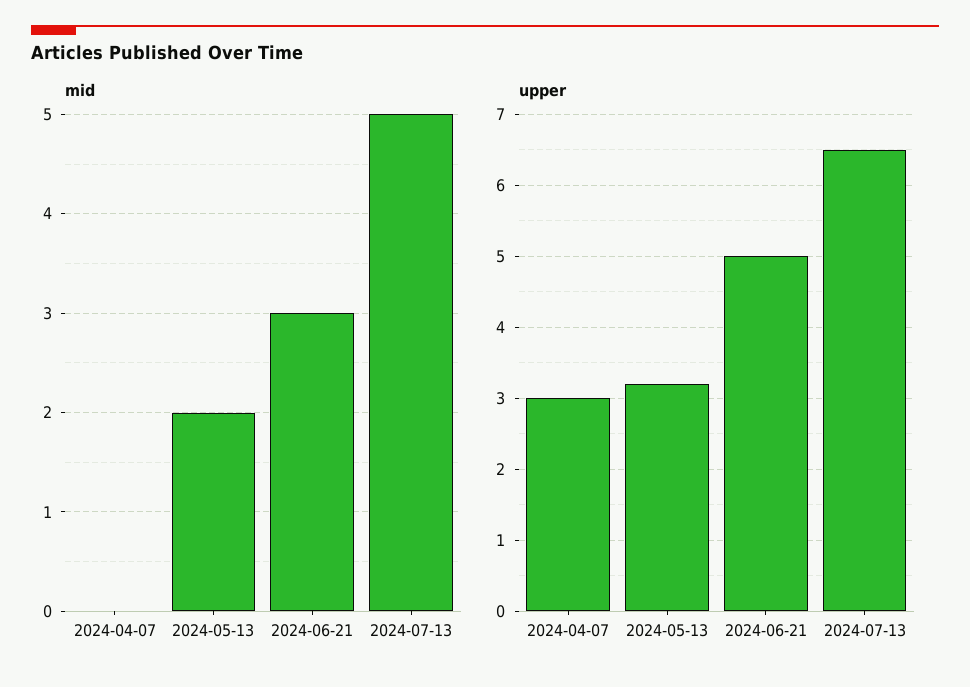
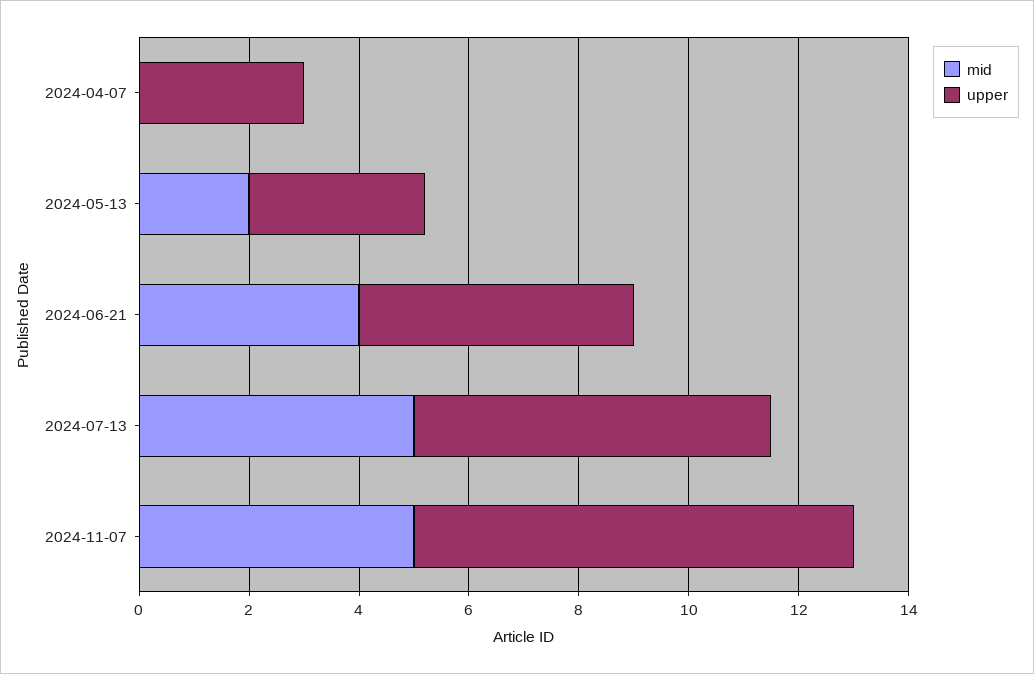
mid, 2024-06-21: 3 -> 4
mid, 2024-11-07: none -> 5
upper, 2024-11-07: none -> 8

